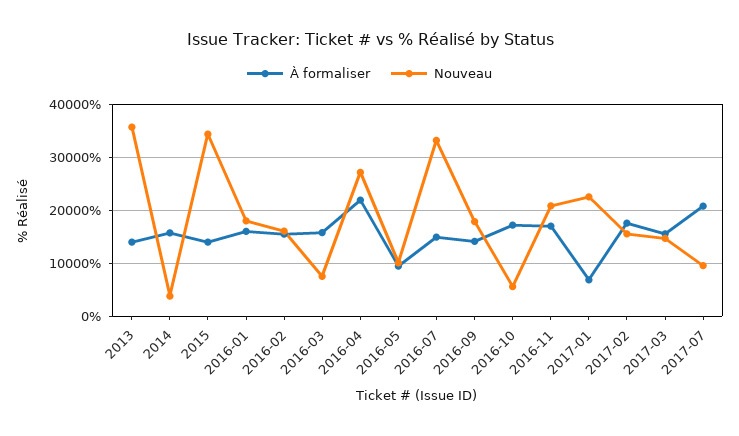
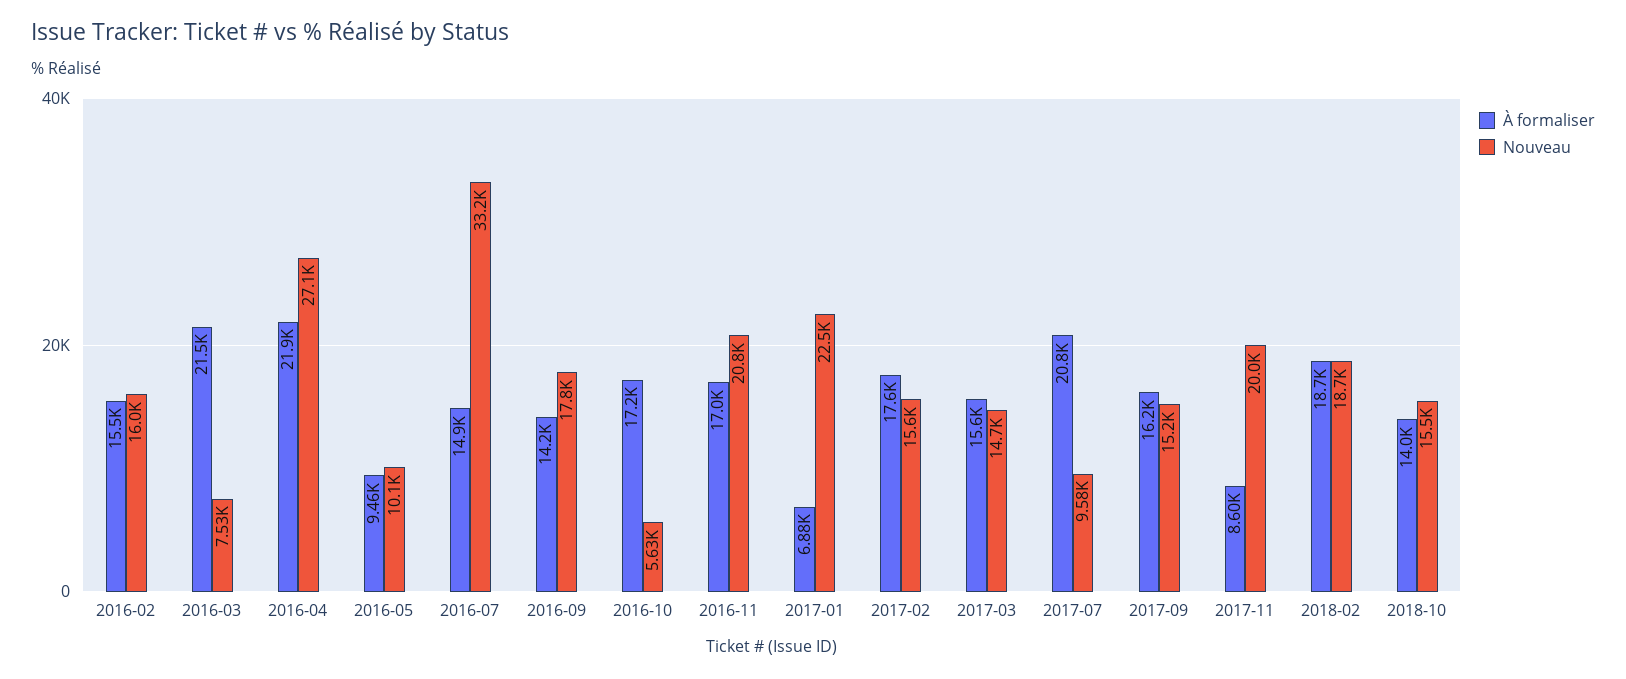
À formaliser, 2013: 14000 -> none
Nouveau, 2013: 36000 -> none
À formaliser, 2014: 16000 -> none
Nouveau, 2014: 4000 -> none
À formaliser, 2015: 14000 -> none
Nouveau, 2015: 34000 -> none
À formaliser, 2016-01: 16000 -> none
Nouveau, 2016-01: 18000 -> none
À formaliser, 2016-03: 16000 -> 21500
À formaliser, 2017-09: none -> 16200
Nouveau, 2017-09: none -> 15200
À formaliser, 2017-11: none -> 8600
Nouveau, 2017-11: none -> 20000
À formaliser, 2018-02: none -> 18700
Nouveau, 2018-02: none -> 18700
À formaliser, 2018-10: none -> 14000
Nouveau, 2018-10: none -> 15500

